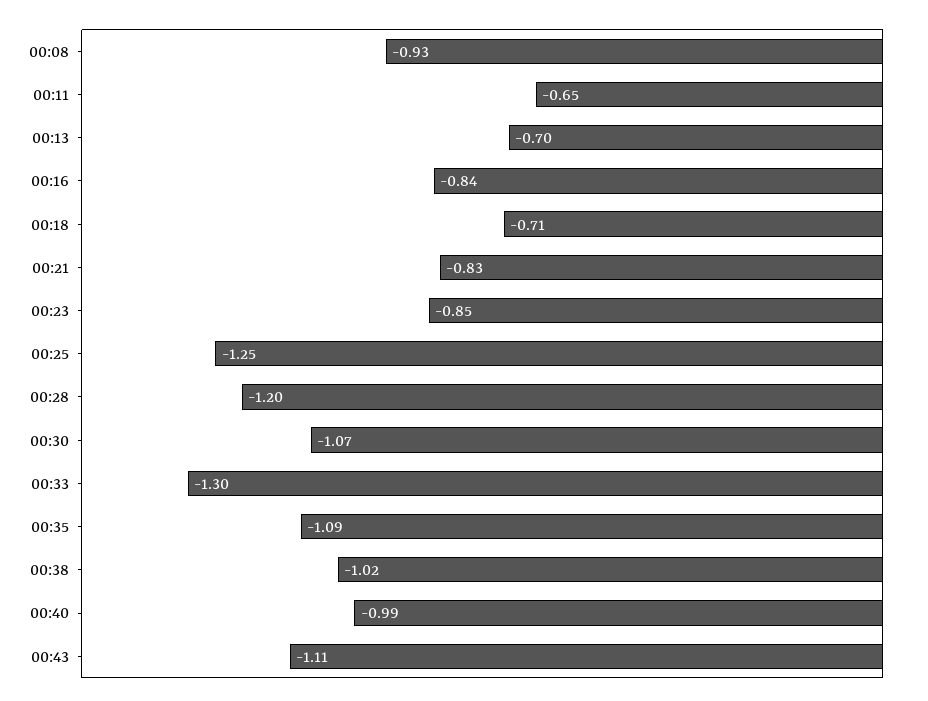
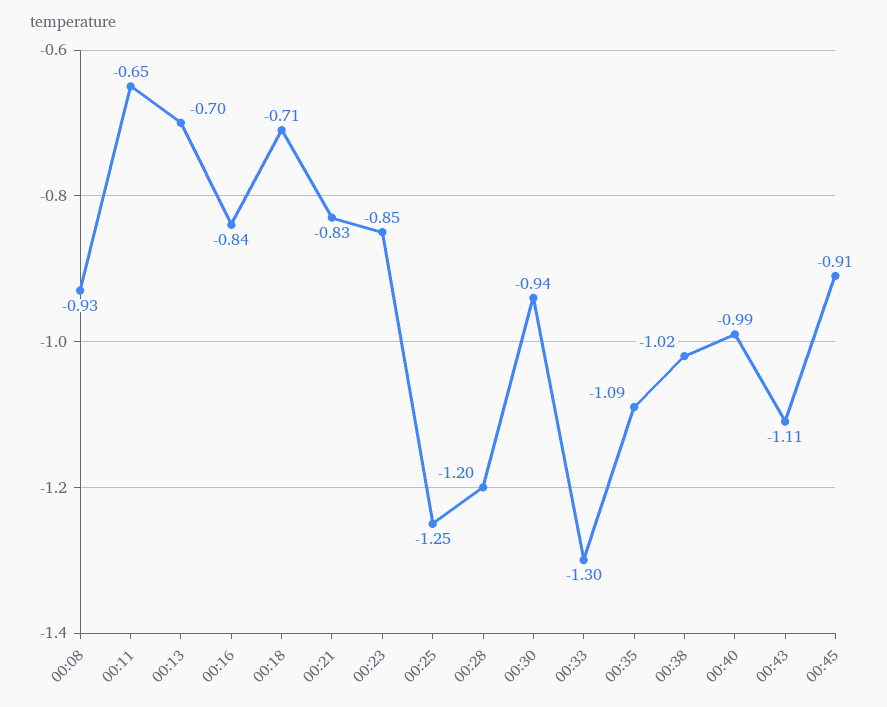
00:30: -1.07 -> -0.94
00:45: none -> -0.91

